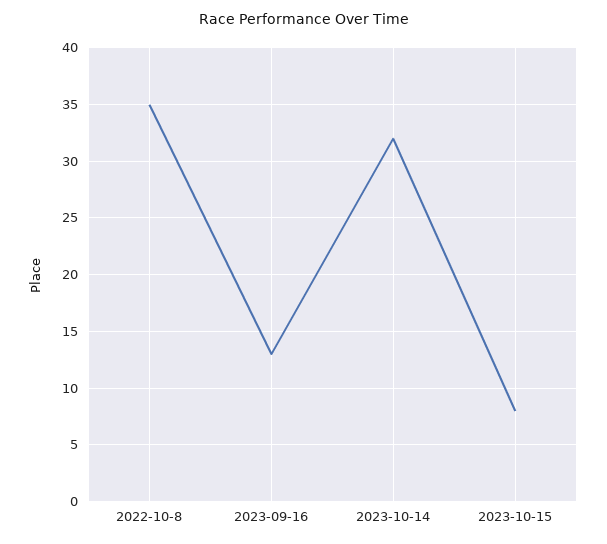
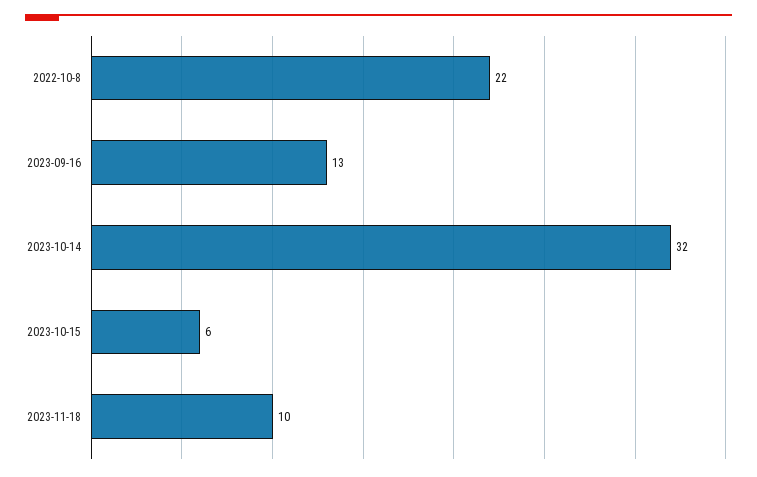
2022-10-8: 35 -> 22
2023-10-15: 8 -> 6
2023-11-18: none -> 10

